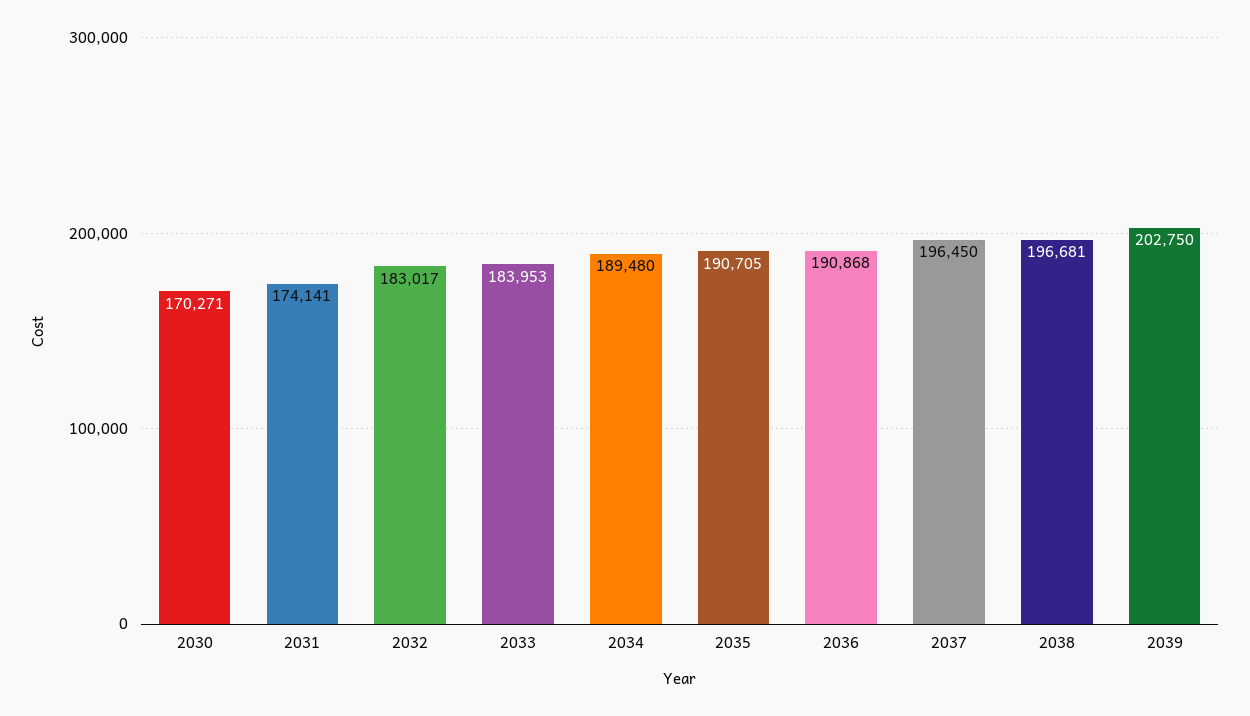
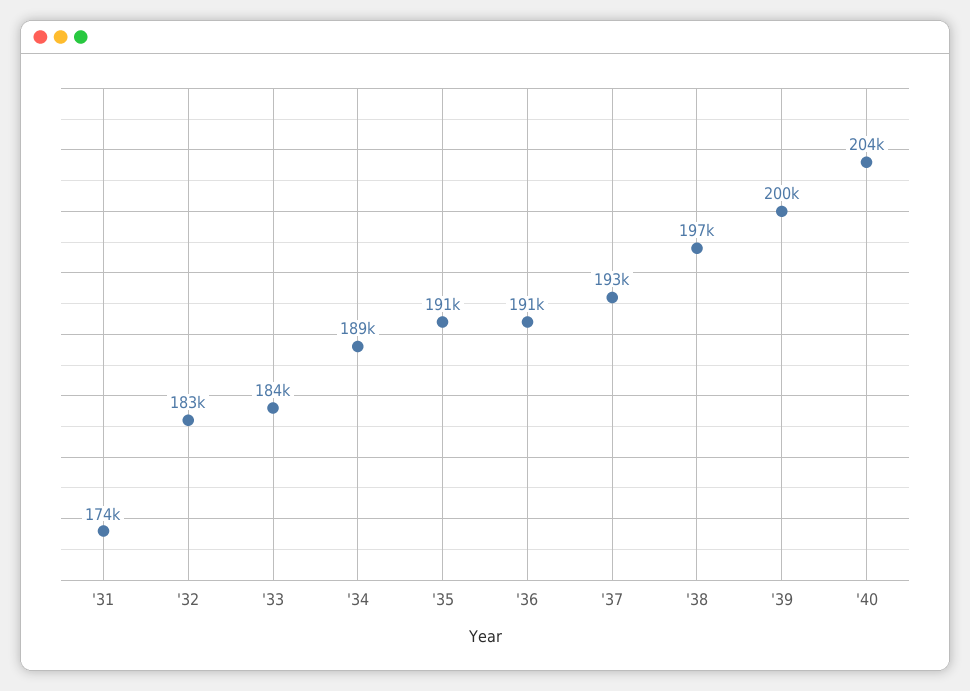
2030: 170271 -> none
2037: 196450 -> 193000
2039: 202750 -> 200000
'40: none -> 204000

